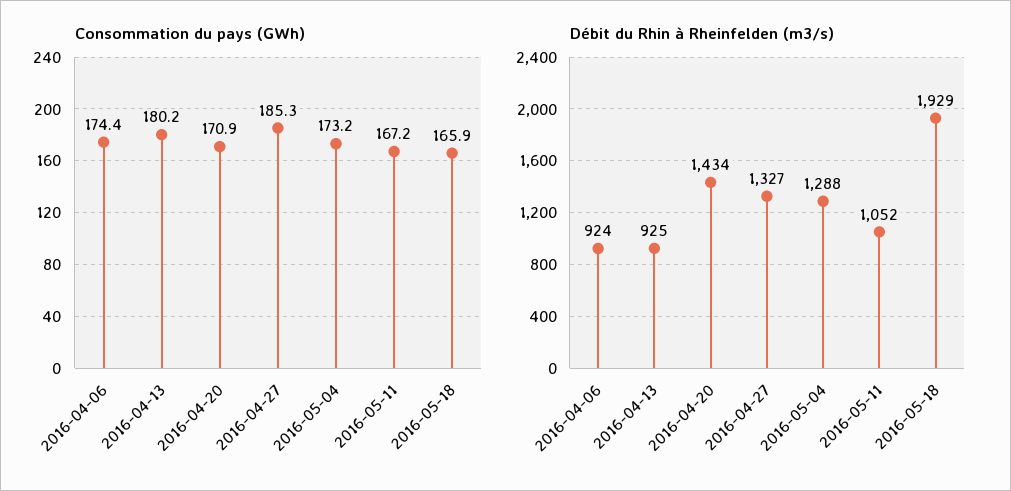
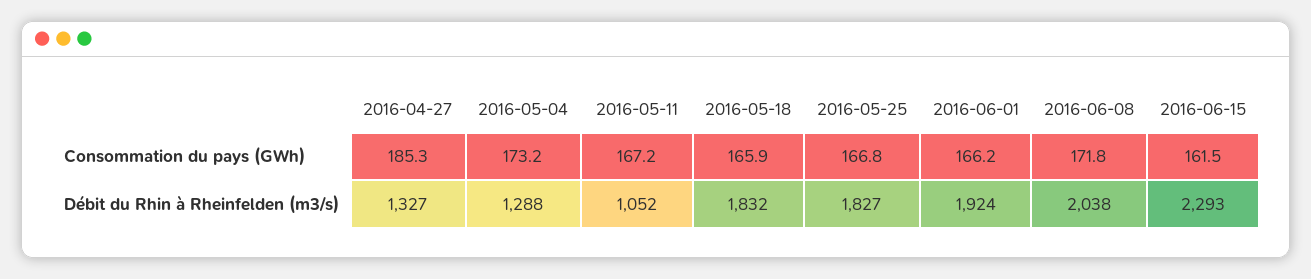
Consommation du pays (GWh), 2016-04-06: 174.4 -> none
Consommation du pays (GWh), 2016-04-13: 180.2 -> none
Consommation du pays (GWh), 2016-04-20: 170.9 -> none
Débit du Rhin à Rheinfelden (m3/s), 2016-04-06: 924 -> none
Débit du Rhin à Rheinfelden (m3/s), 2016-04-13: 925 -> none
Débit du Rhin à Rheinfelden (m3/s), 2016-04-20: 1434 -> none
Débit du Rhin à Rheinfelden (m3/s), 2016-05-18: 1929 -> 1832
Consommation du pays (GWh), 2016-05-25: none -> 166.8
Consommation du pays (GWh), 2016-06-01: none -> 166.2
Consommation du pays (GWh), 2016-06-08: none -> 171.8
Consommation du pays (GWh), 2016-06-15: none -> 161.5
Débit du Rhin à Rheinfelden (m3/s), 2016-05-25: none -> 1827
Débit du Rhin à Rheinfelden (m3/s), 2016-06-01: none -> 1924
Débit du Rhin à Rheinfelden (m3/s), 2016-06-08: none -> 2038
Débit du Rhin à Rheinfelden (m3/s), 2016-06-15: none -> 2293

